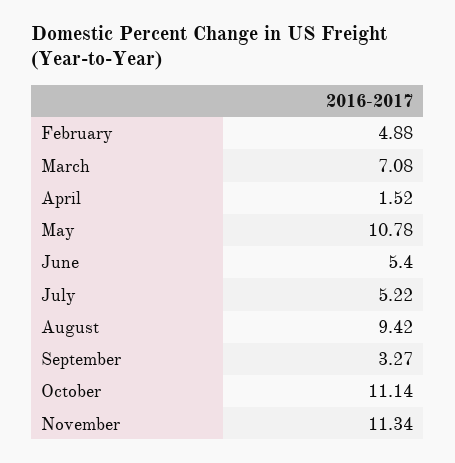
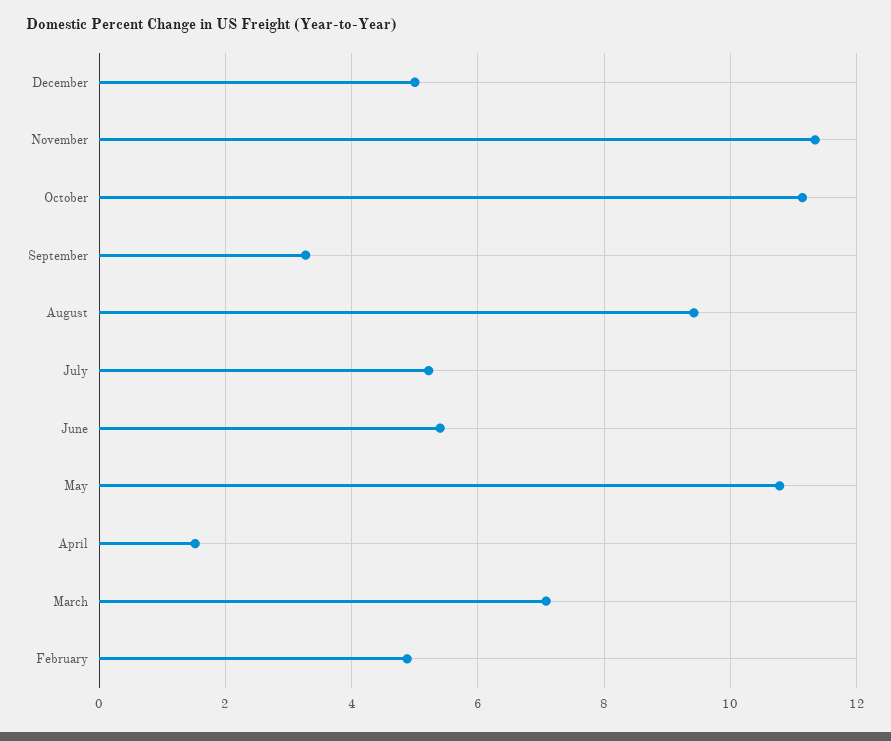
December: none -> 5

